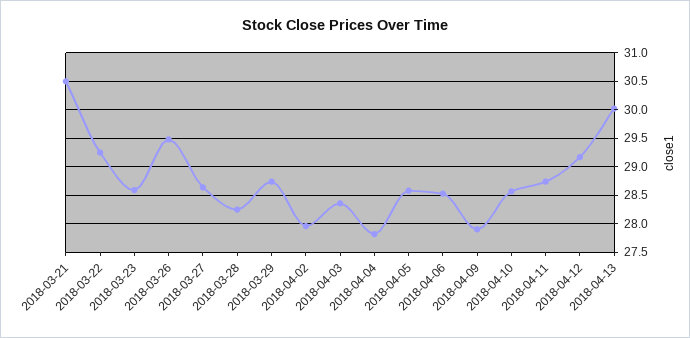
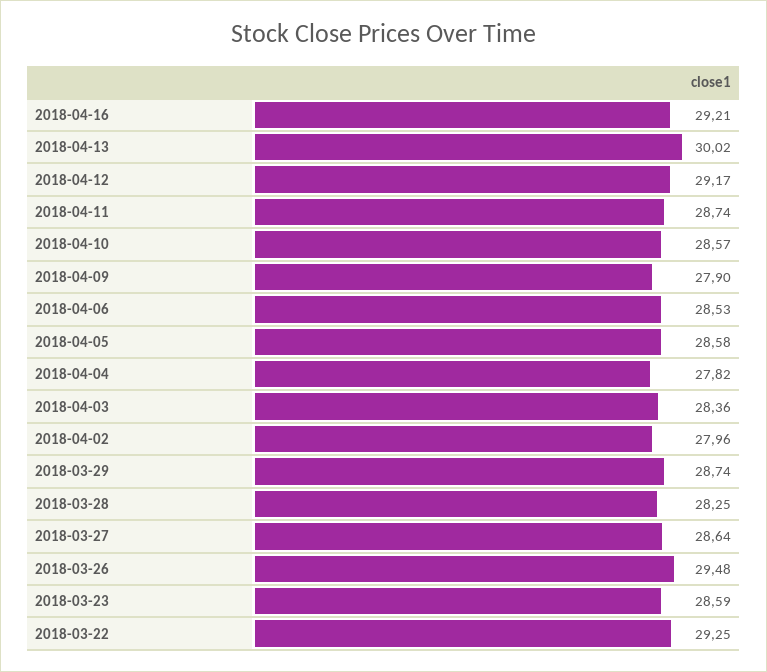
2018-03-21: 30.5 -> none
2018-04-16: none -> 29.21

